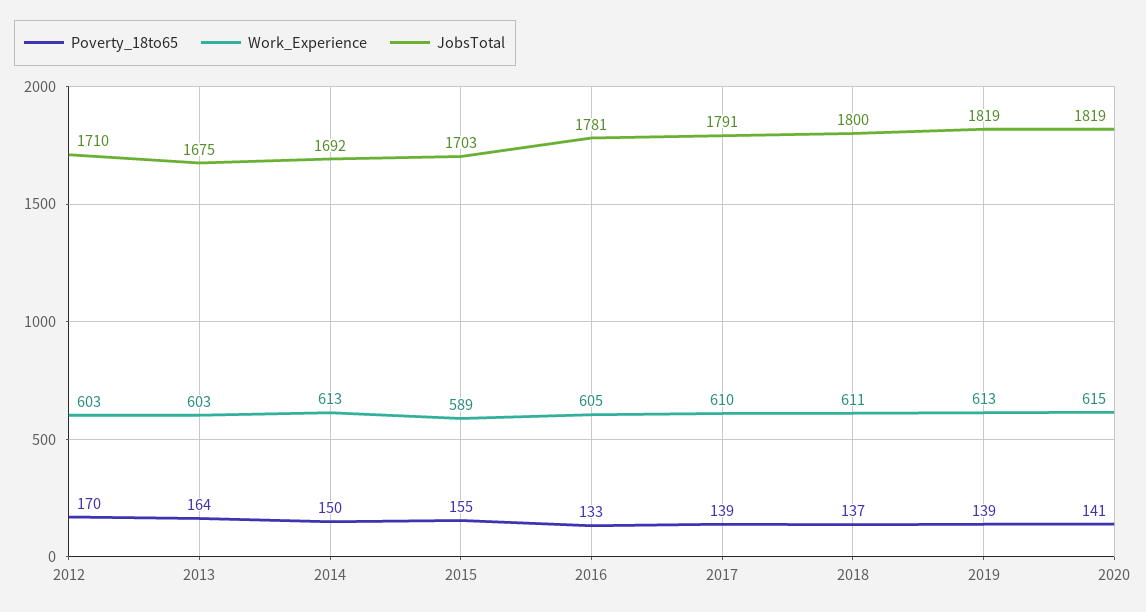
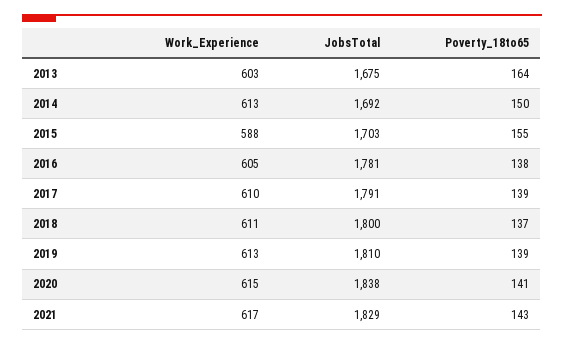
Poverty_18to65, 2012: 170 -> none
Work_Experience, 2012: 603 -> none
JobsTotal, 2012: 1710 -> none
Work_Experience, 2015: 589 -> 588
Poverty_18to65, 2016: 133 -> 138
JobsTotal, 2019: 1819 -> 1810
JobsTotal, 2020: 1819 -> 1838
Work_Experience, 2021: none -> 617
JobsTotal, 2021: none -> 1829
Poverty_18to65, 2021: none -> 143

